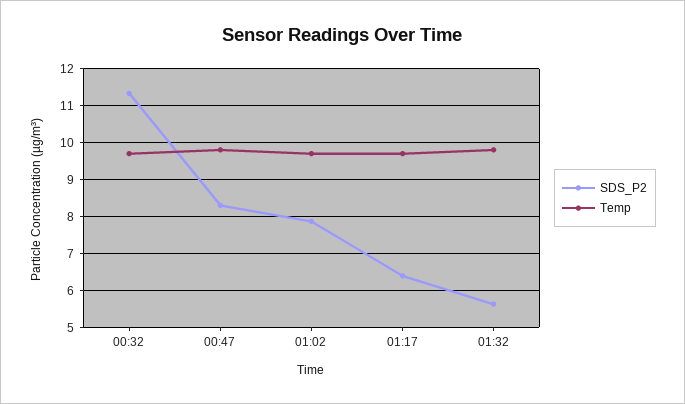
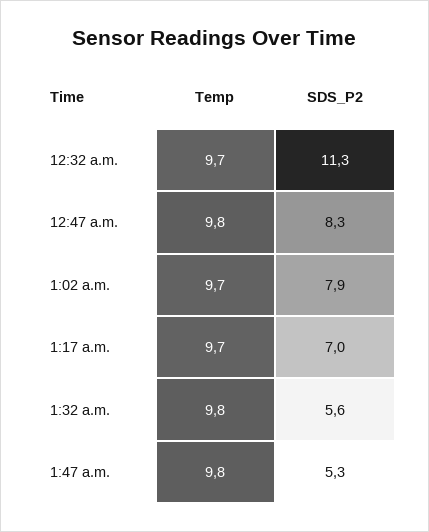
SDS_P2, 01:17: 6.4 -> 7
Temp, 1:47 a.m.: none -> 9.8
SDS_P2, 1:47 a.m.: none -> 5.3

